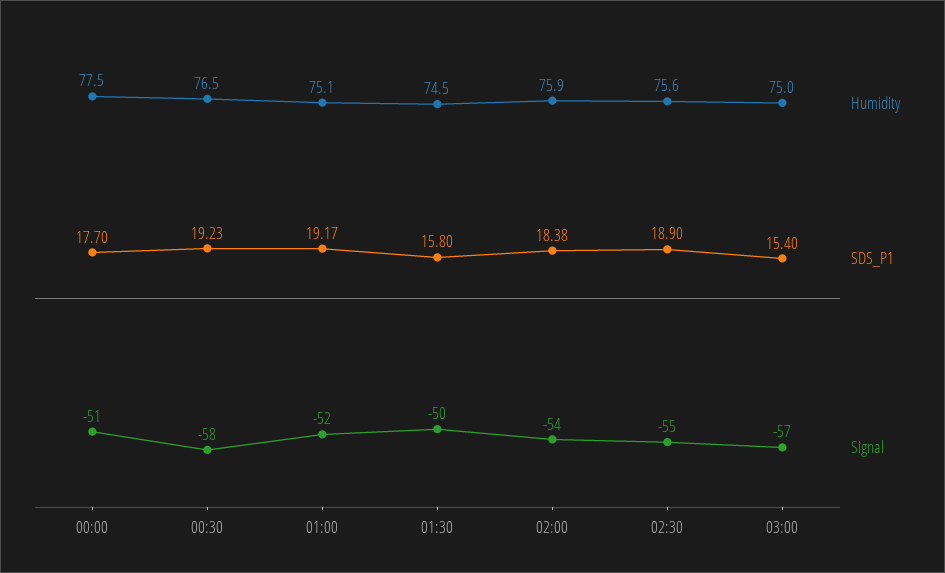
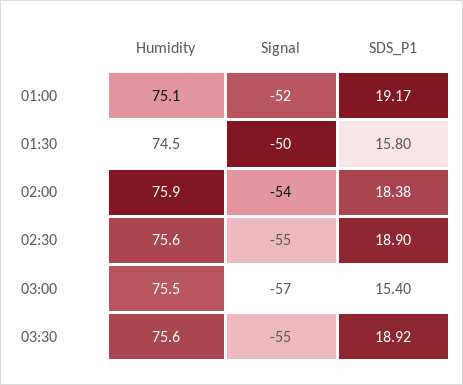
Humidity, 00:00: 77.5 -> none
SDS_P1, 00:00: 17.7 -> none
Signal, 00:00: -51 -> none
Humidity, 00:30: 76.5 -> none
SDS_P1, 00:30: 19.23 -> none
Signal, 00:30: -58 -> none
Humidity, 03:00: 75 -> 75.5
Humidity, 03:30: none -> 75.6
Signal, 03:30: none -> -55
SDS_P1, 03:30: none -> 18.92

